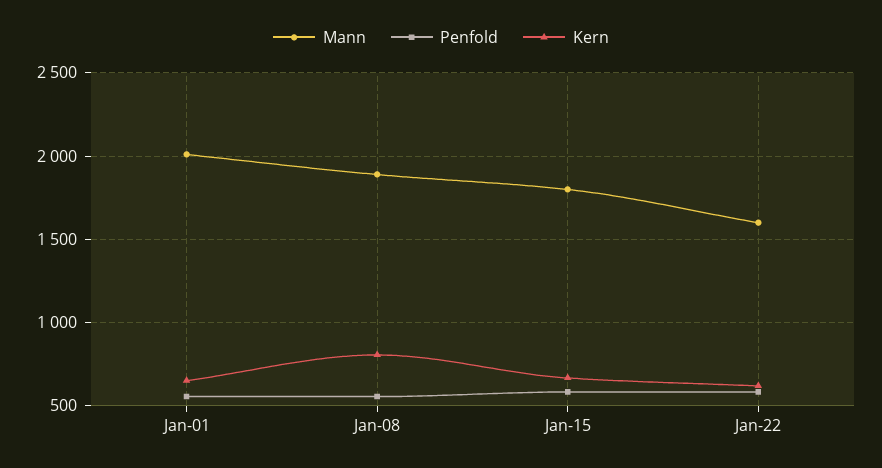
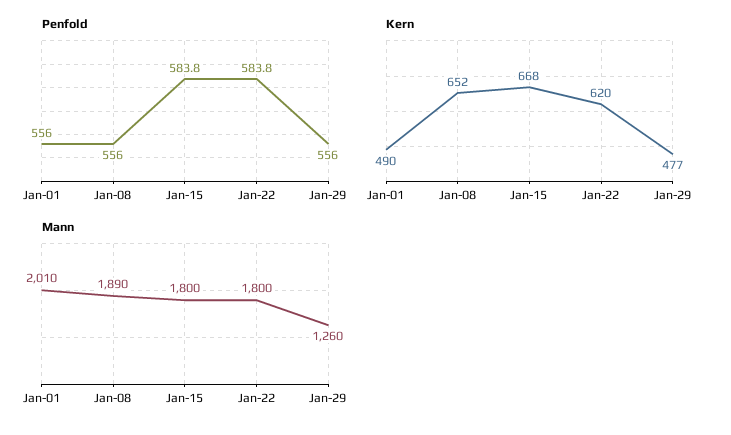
Kern, Jan-01: 650 -> 490
Kern, Jan-08: 800 -> 652
Mann, Jan-22: 1600 -> 1800
Penfold, Jan-29: none -> 556
Kern, Jan-29: none -> 477
Mann, Jan-29: none -> 1260

